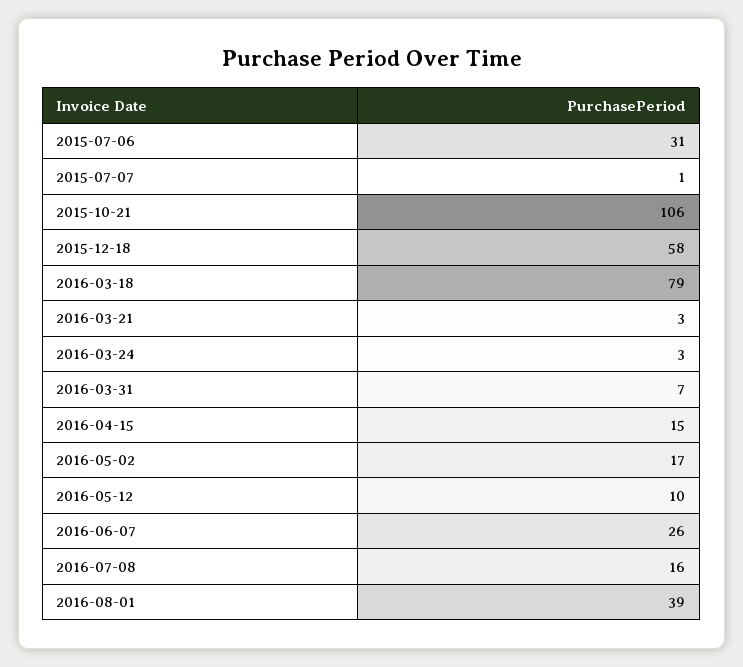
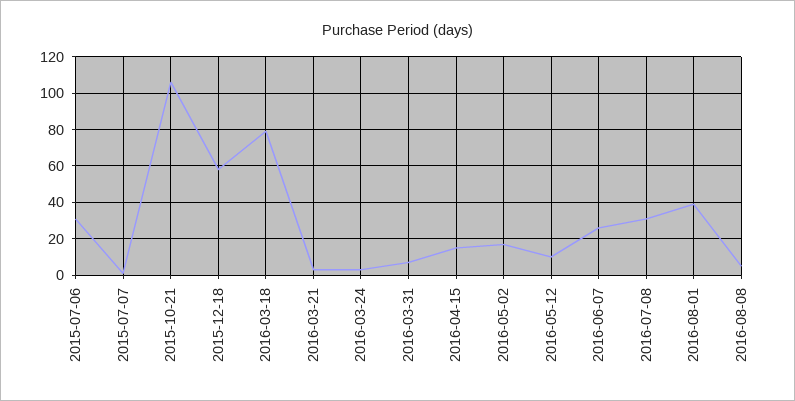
2016-07-08: 16 -> 30
2016-08-08: none -> 5

